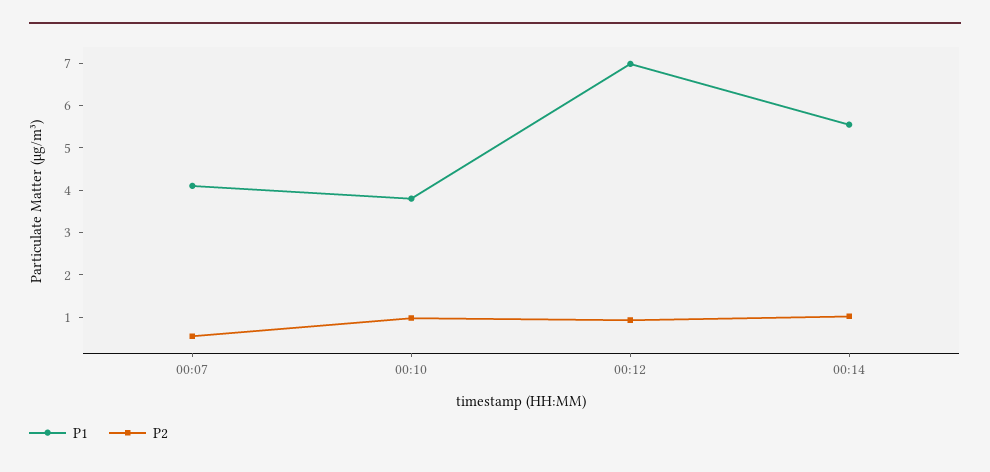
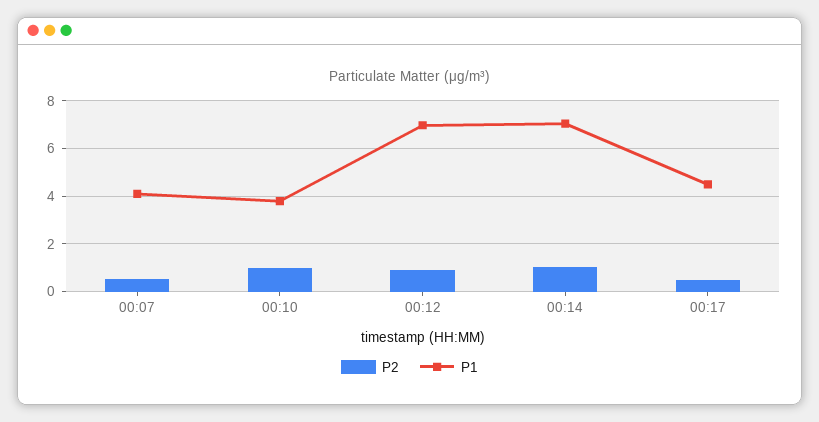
P1, 00:14: 5.6 -> 7
P2, 00:17: none -> 0.5
P1, 00:17: none -> 4.5

